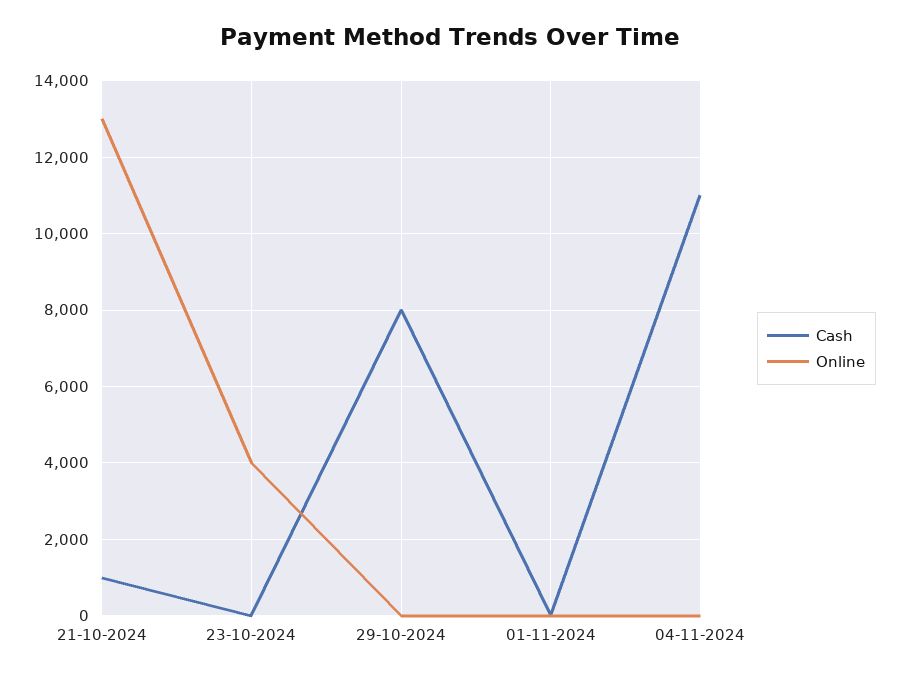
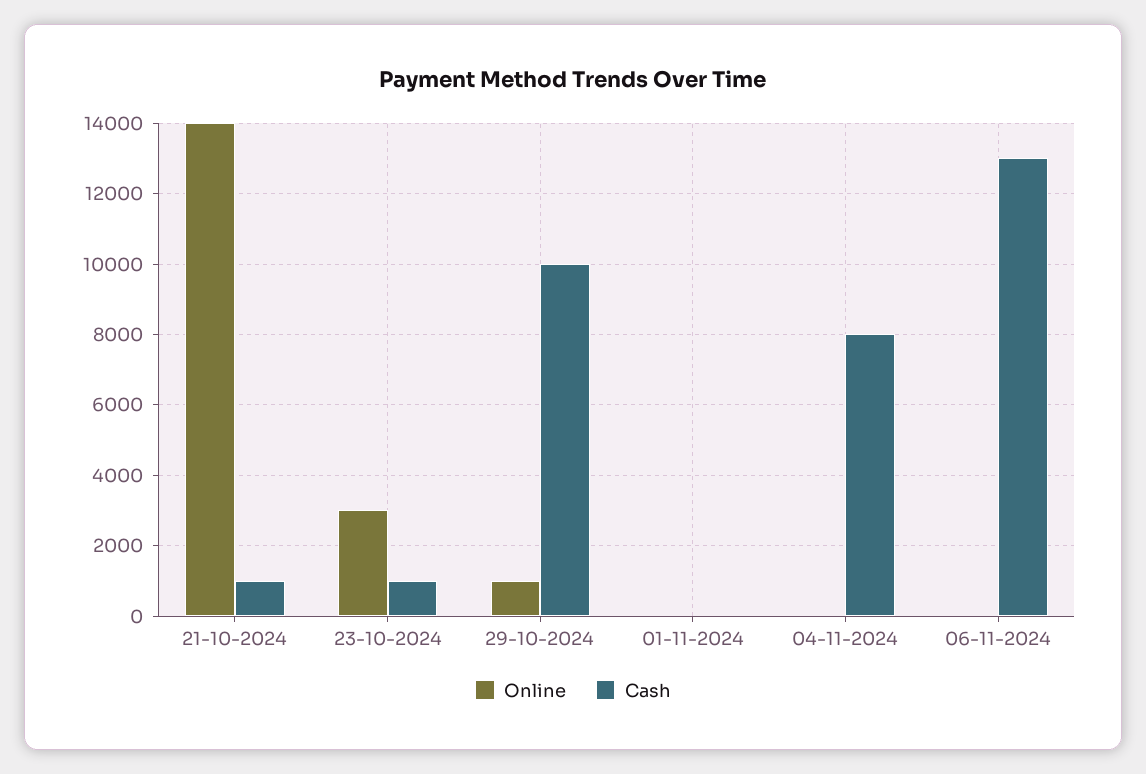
Online, 21-10-2024: 13000 -> 14000
Cash, 23-10-2024: 0 -> 1000
Online, 23-10-2024: 4000 -> 3000
Cash, 29-10-2024: 8000 -> 10000
Online, 29-10-2024: 0 -> 1000
Cash, 04-11-2024: 11000 -> 8000
Online, 06-11-2024: none -> 0
Cash, 06-11-2024: none -> 13000

